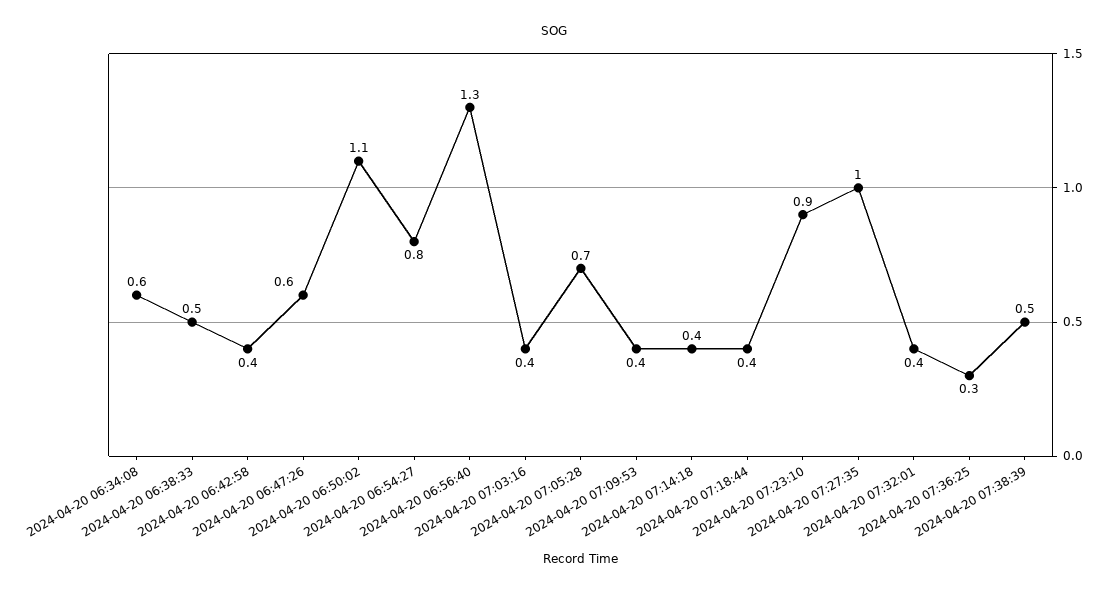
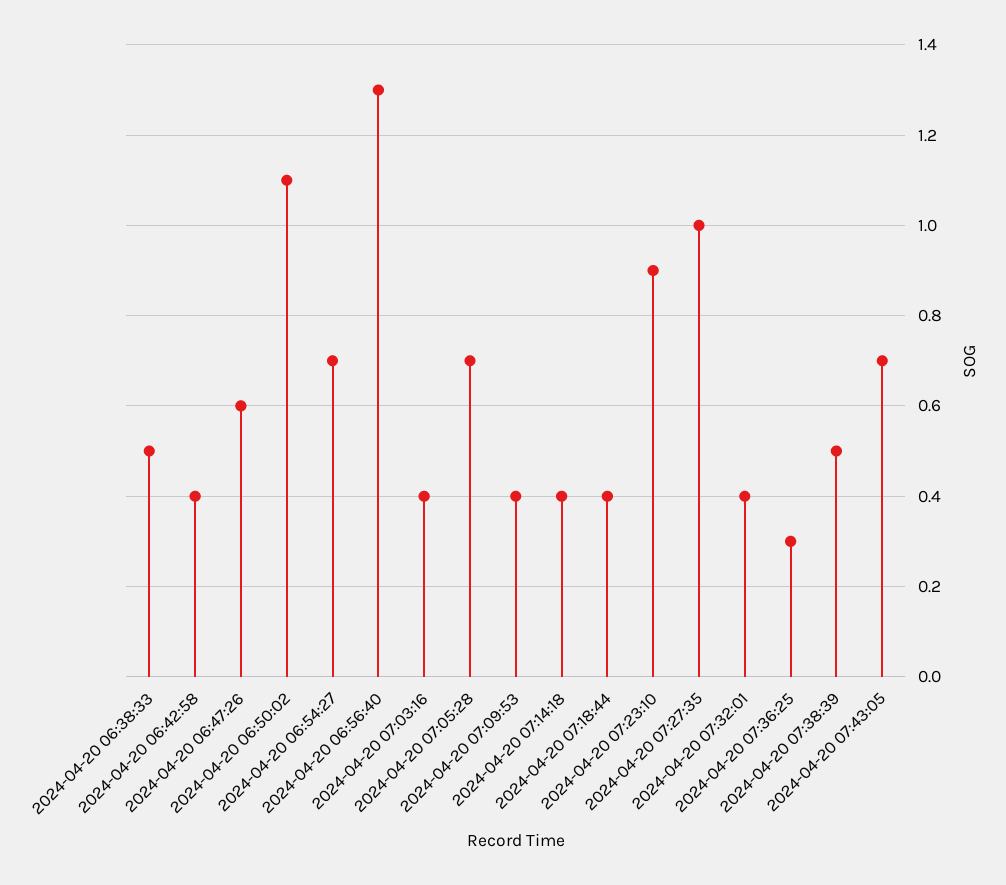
2024-04-20 06:34:08: 0.6 -> none
2024-04-20 06:54:27: 0.8 -> 0.7
2024-04-20 07:43:05: none -> 0.7

